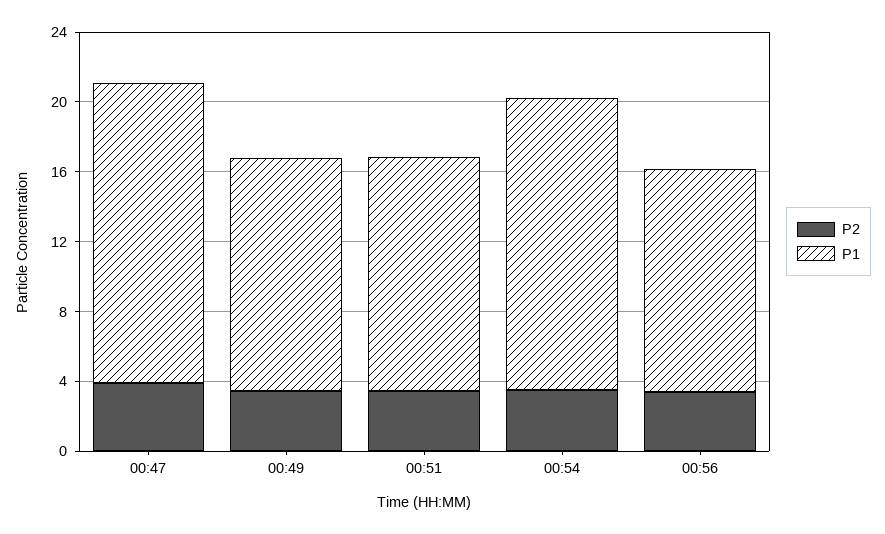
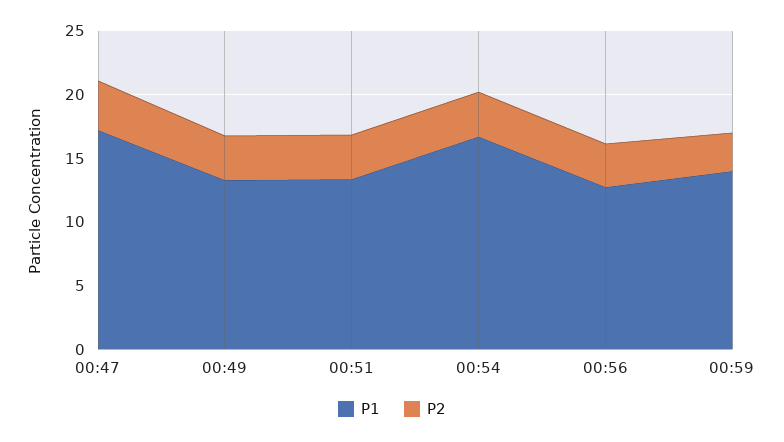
P1, 00:59: none -> 14
P2, 00:59: none -> 3

